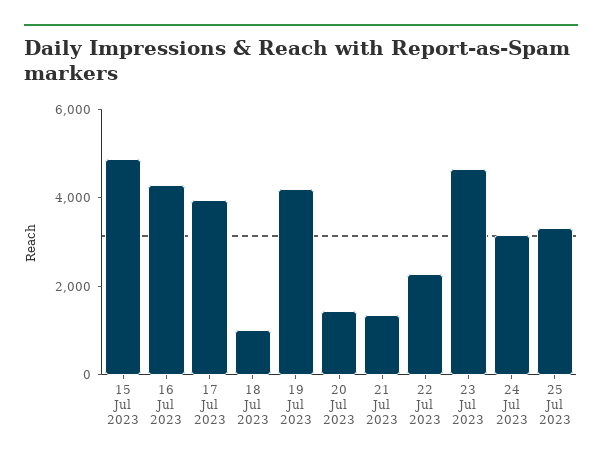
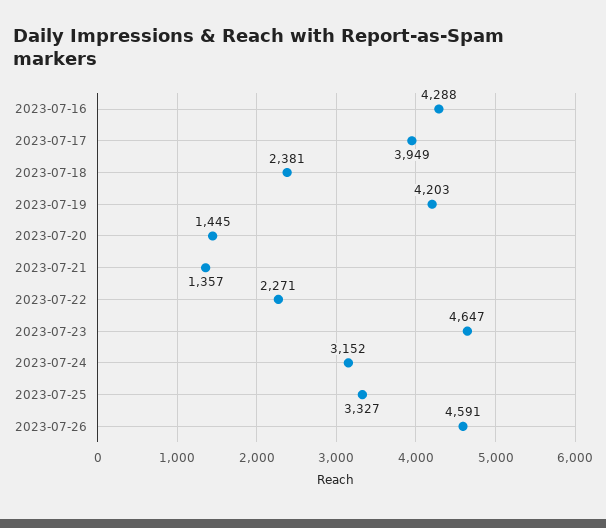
15 Jul 2023: 5000 -> none
18 Jul 2023: 1000 -> 2381
2023-07-26: none -> 4591

